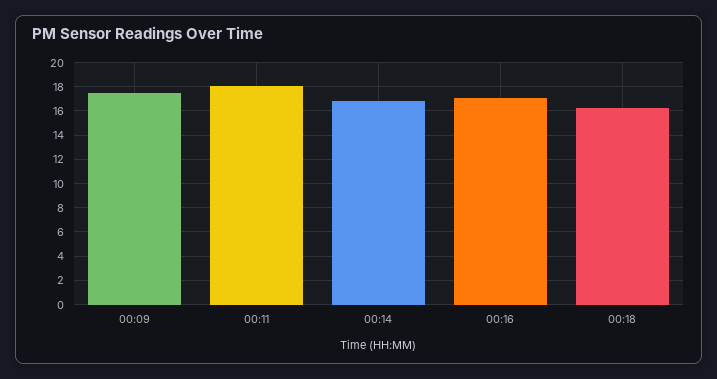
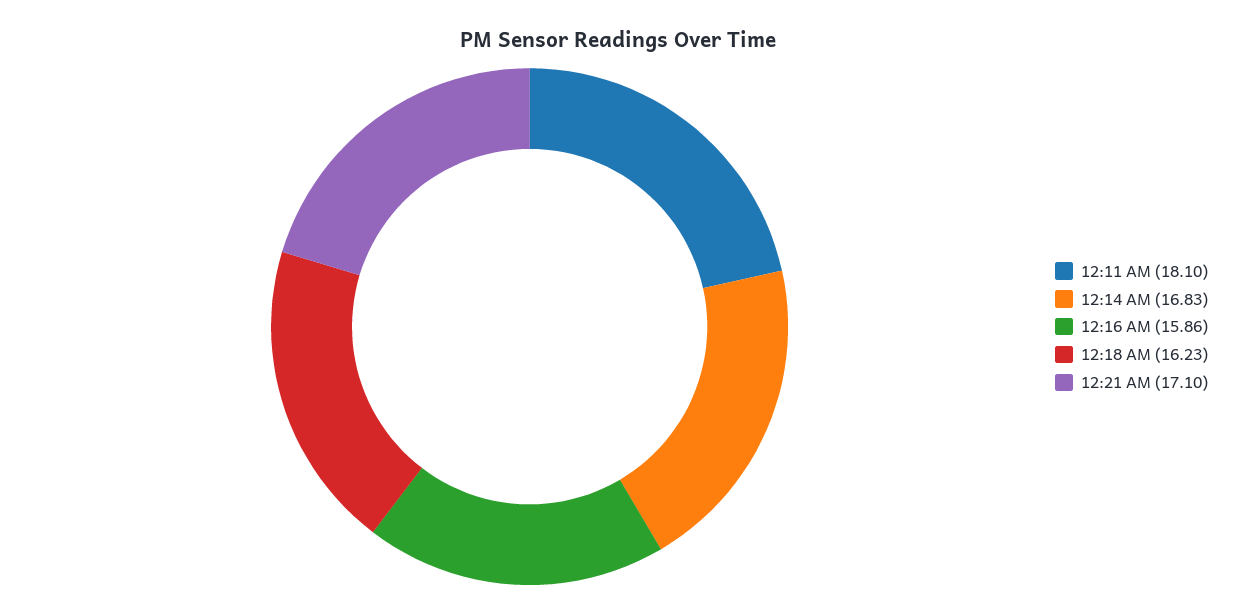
00:09: 17.5 -> none
00:16: 17 -> 15.86
12:21 AM: none -> 17.1

